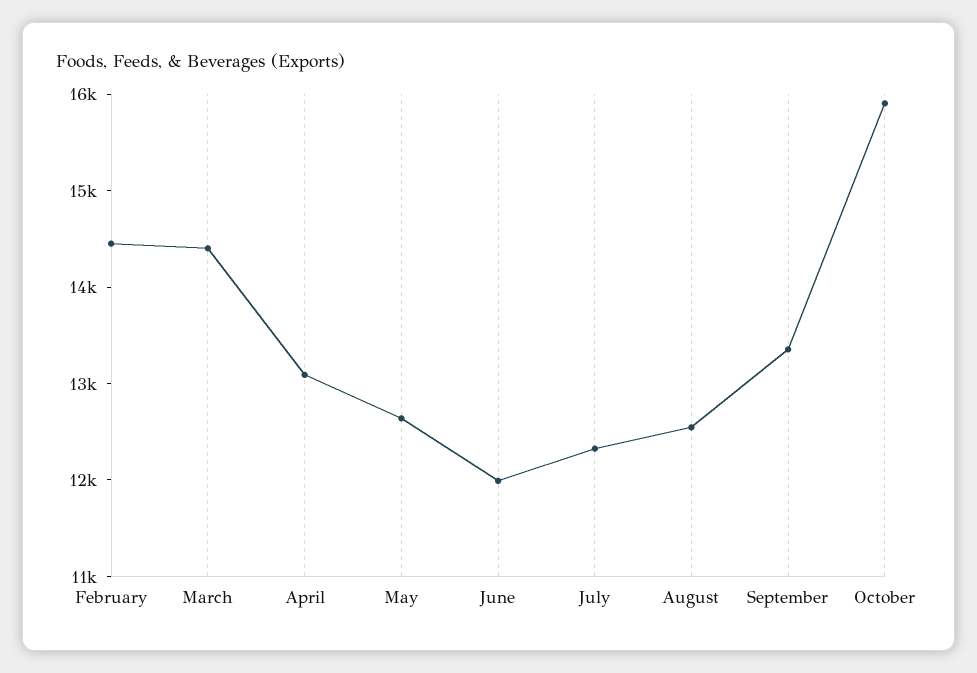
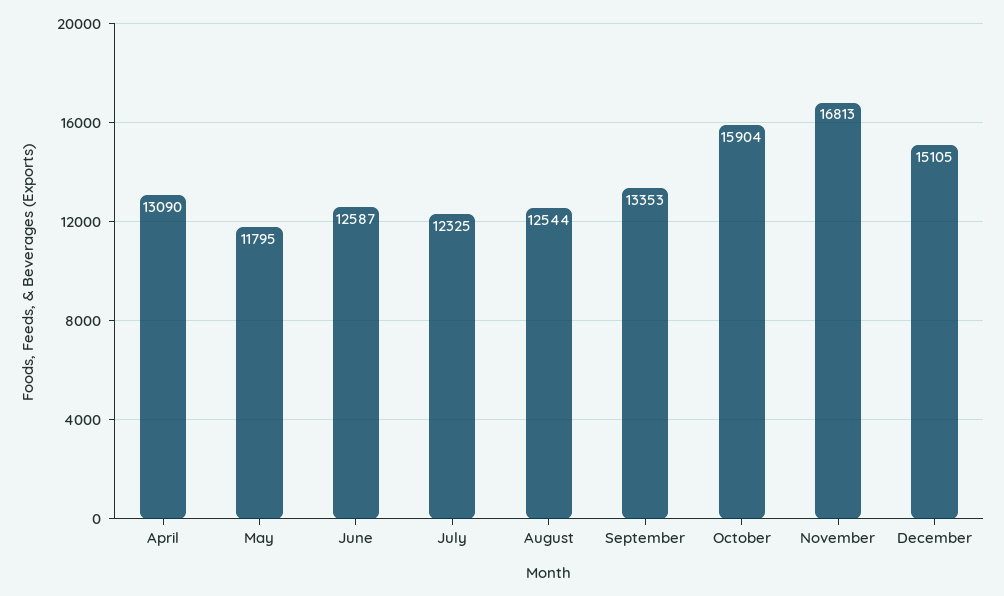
February: 14400 -> none
March: 14400 -> none
May: 12600 -> 11795
June: 12000 -> 12587
November: none -> 16813
December: none -> 15105

